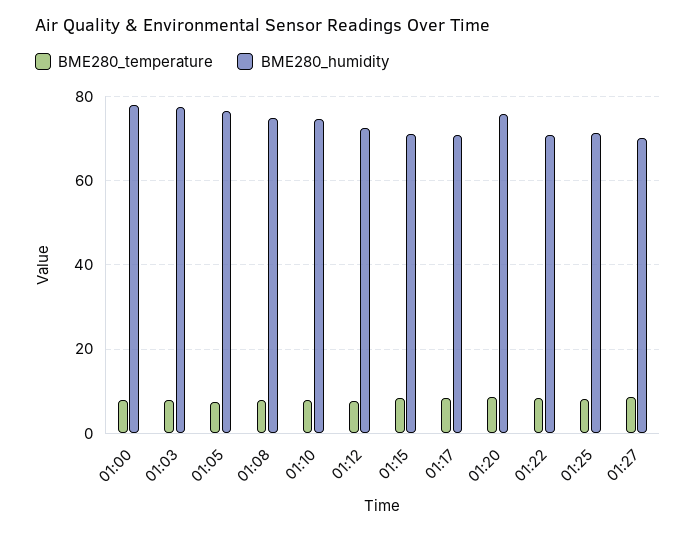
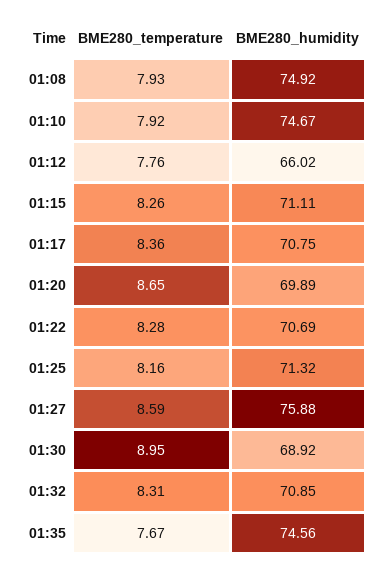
BME280_temperature, 01:00: 8 -> none
BME280_humidity, 01:00: 78 -> none
BME280_temperature, 01:03: 8 -> none
BME280_humidity, 01:03: 78 -> none
BME280_temperature, 01:05: 8 -> none
BME280_humidity, 01:05: 76 -> none
BME280_humidity, 01:12: 72 -> 66.02
BME280_humidity, 01:20: 76 -> 69.89
BME280_humidity, 01:27: 70 -> 75.88
BME280_temperature, 01:30: none -> 8.95
BME280_humidity, 01:30: none -> 68.92
BME280_temperature, 01:32: none -> 8.31
BME280_humidity, 01:32: none -> 70.85
BME280_temperature, 01:35: none -> 7.67
BME280_humidity, 01:35: none -> 74.56

